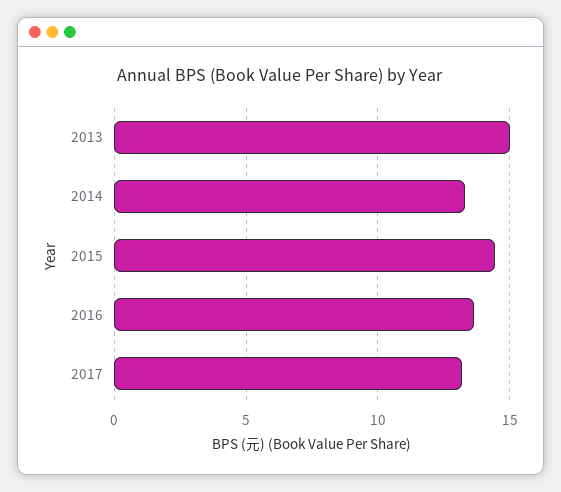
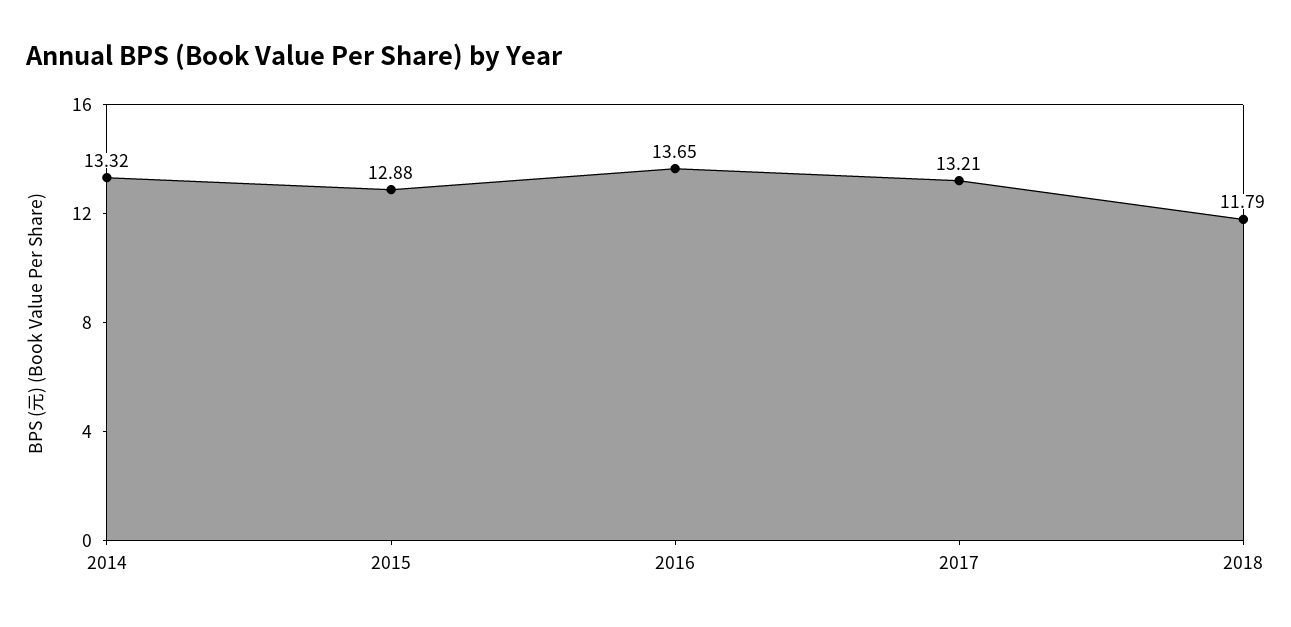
2013: 15 -> none
2015: 14.5 -> 12.88
2018: none -> 11.79

